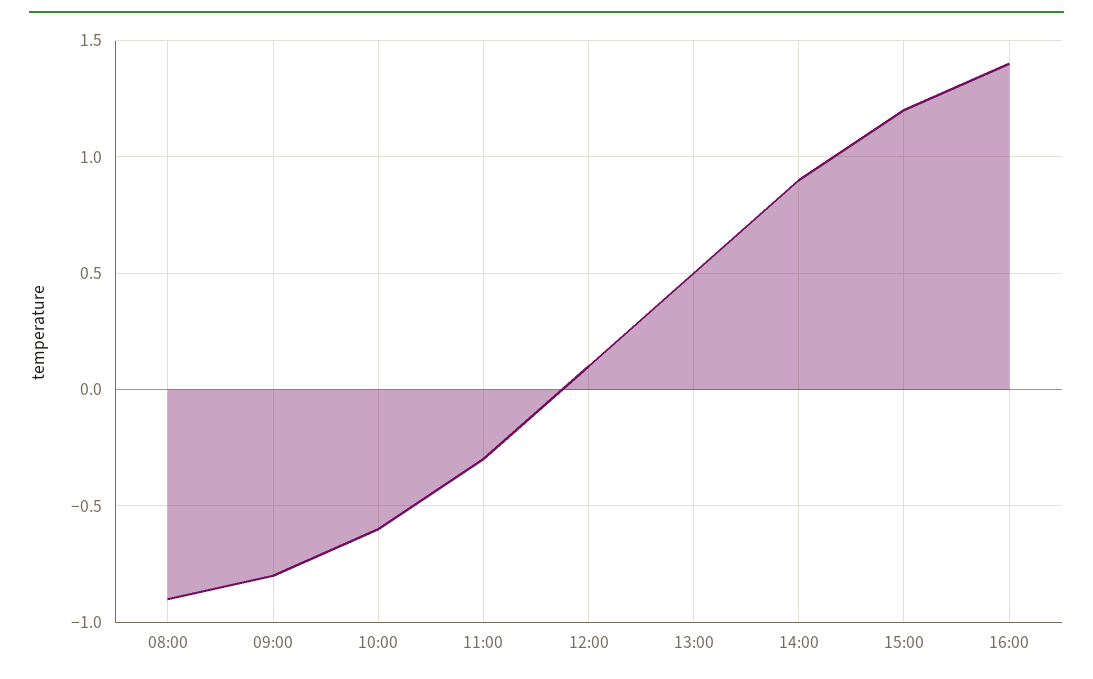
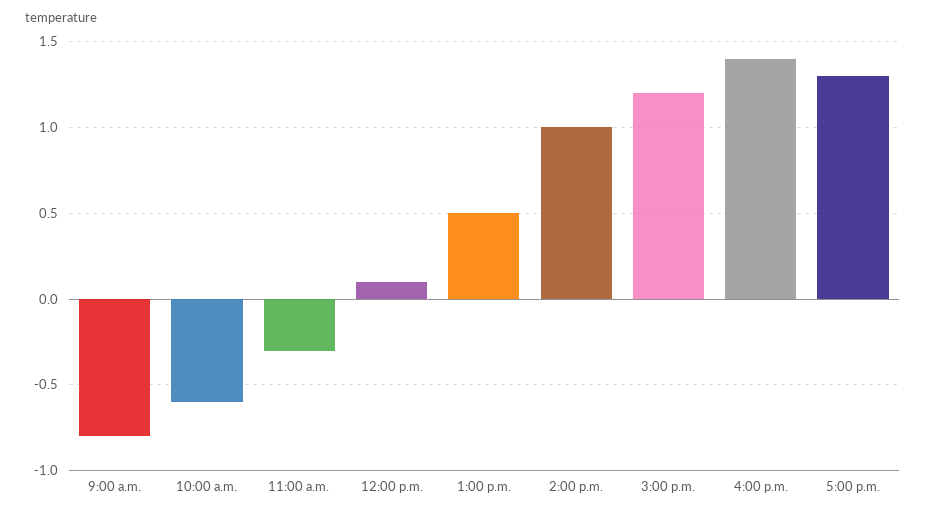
08:00: -0.9 -> none
14:00: 0.9 -> 1
5:00 p.m.: none -> 1.3

